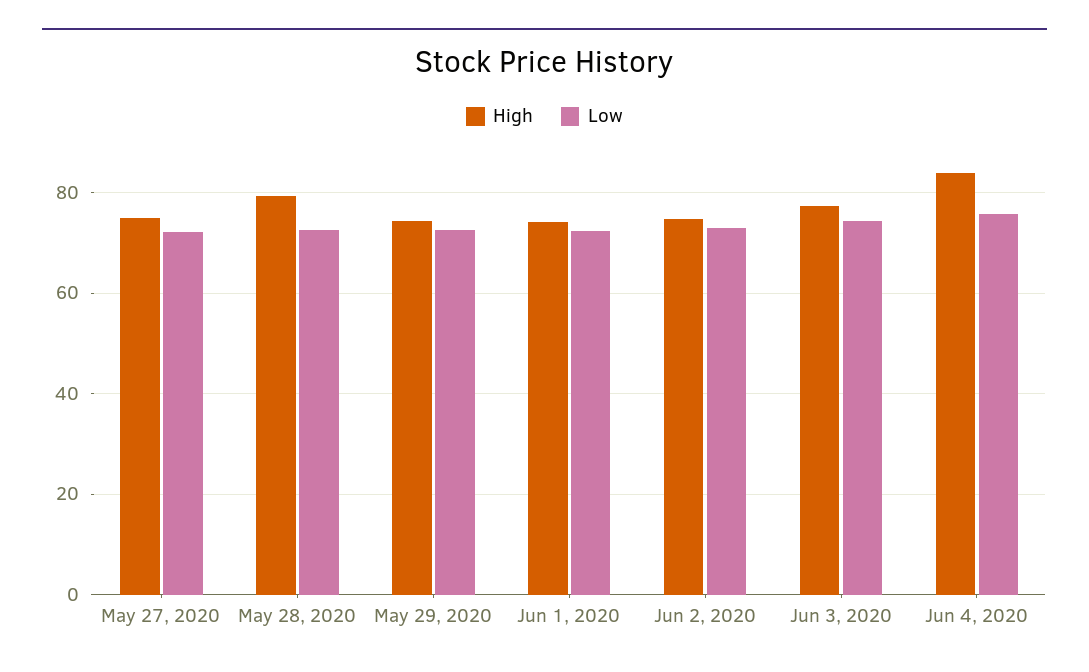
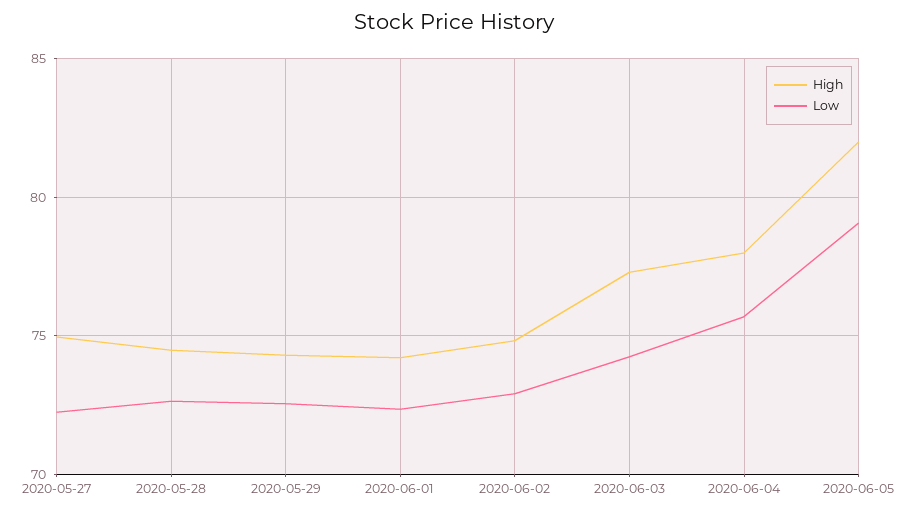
High, May 28, 2020: 80 -> 74.5
High, Jun 4, 2020: 84 -> 78
High, 2020-06-05: none -> 82
Low, 2020-06-05: none -> 79

